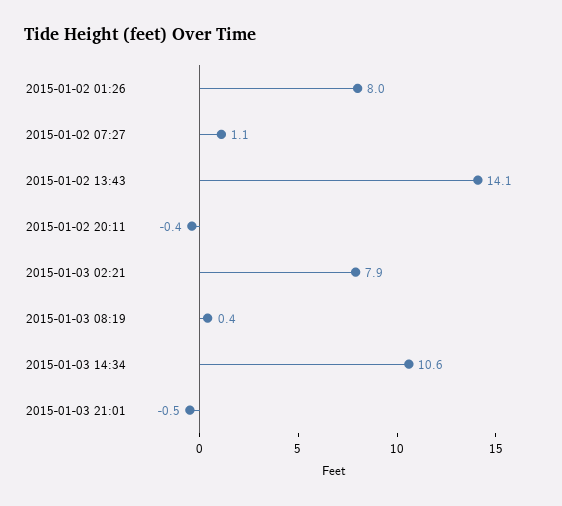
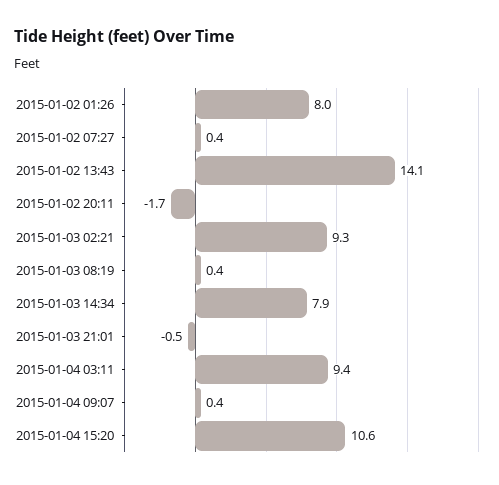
2015-01-02 07:27: 1.1 -> 0.4
2015-01-02 20:11: -0.4 -> -1.7
2015-01-03 02:21: 7.9 -> 9.3
2015-01-03 14:34: 10.6 -> 7.9
2015-01-04 03:11: none -> 9.4
2015-01-04 09:07: none -> 0.4
2015-01-04 15:20: none -> 10.6

